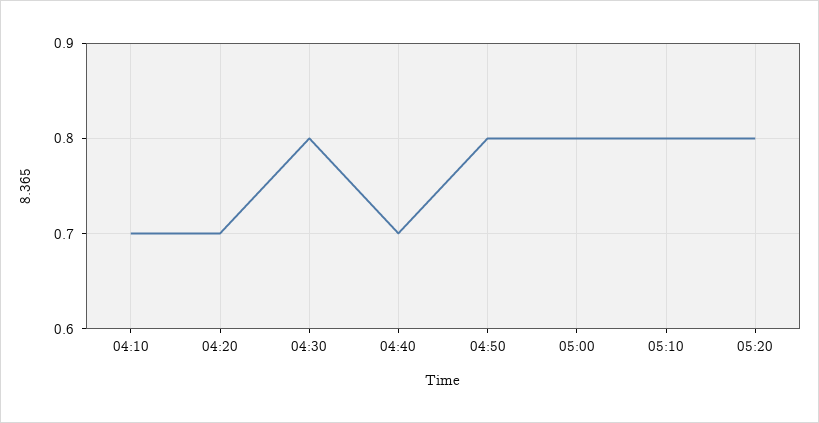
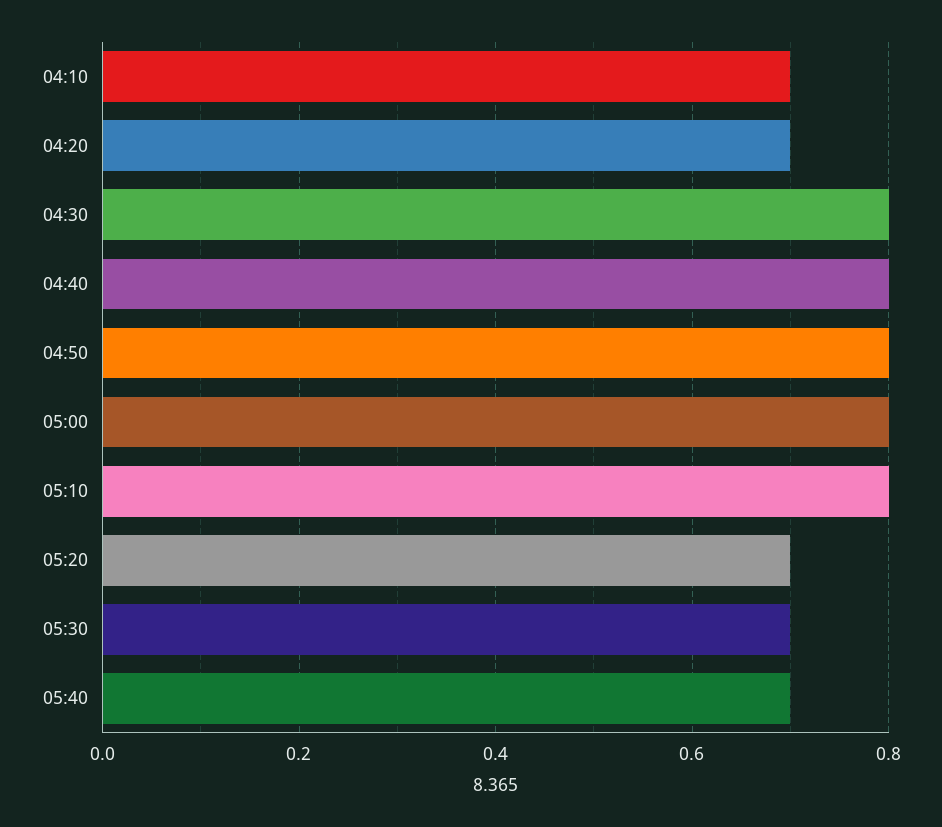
04:40: 0.7 -> 0.8
05:20: 0.8 -> 0.7
05:30: none -> 0.7
05:40: none -> 0.7

